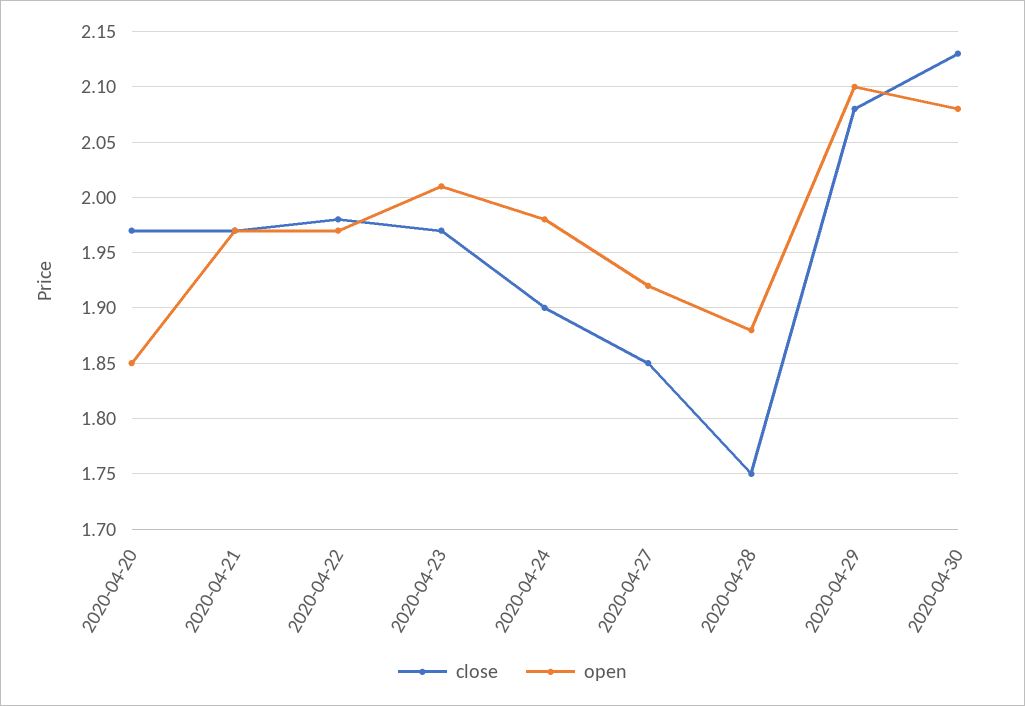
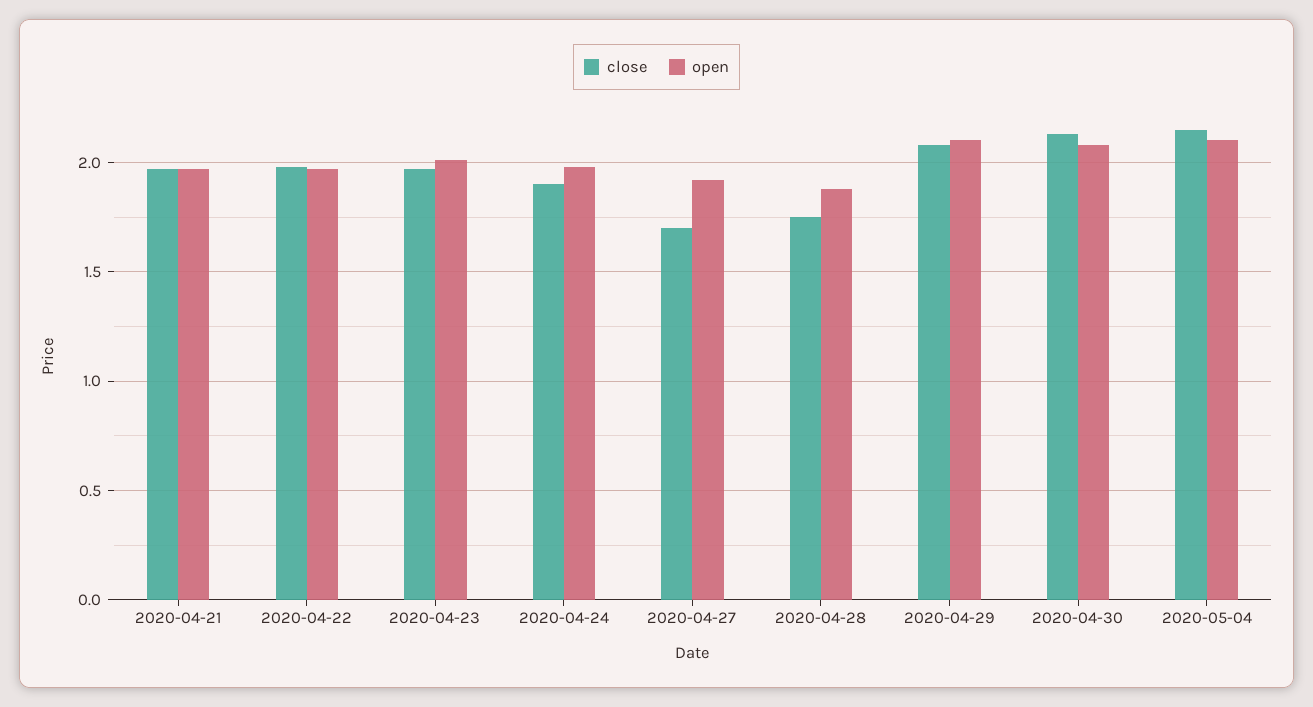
close, 2020-04-20: 1.97 -> none
open, 2020-04-20: 1.85 -> none
close, 2020-04-27: 1.85 -> 1.7
close, 2020-05-04: none -> 2.15
open, 2020-05-04: none -> 2.1

